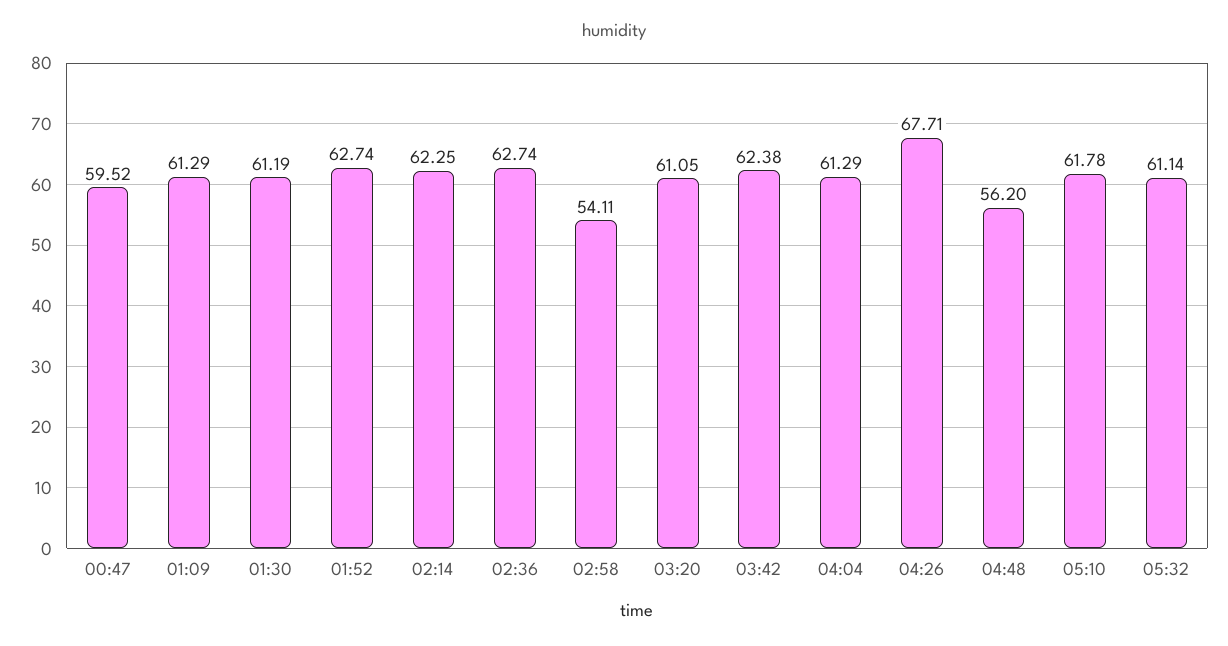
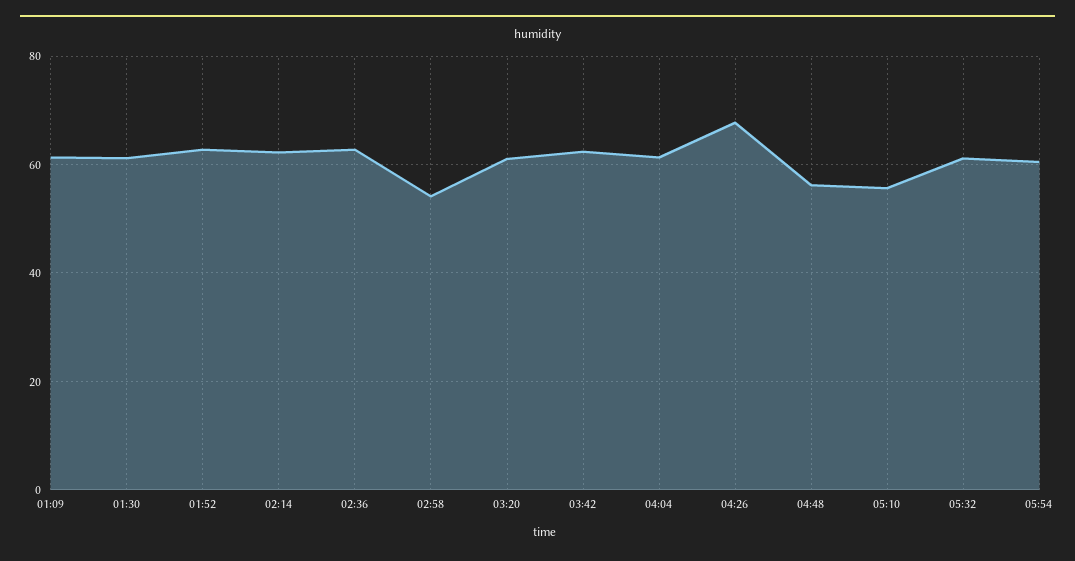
00:47: 59.52 -> none
05:10: 61.78 -> 56
05:54: none -> 60

